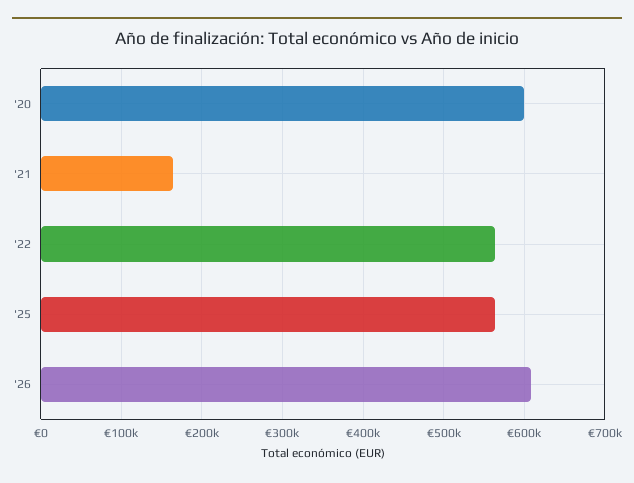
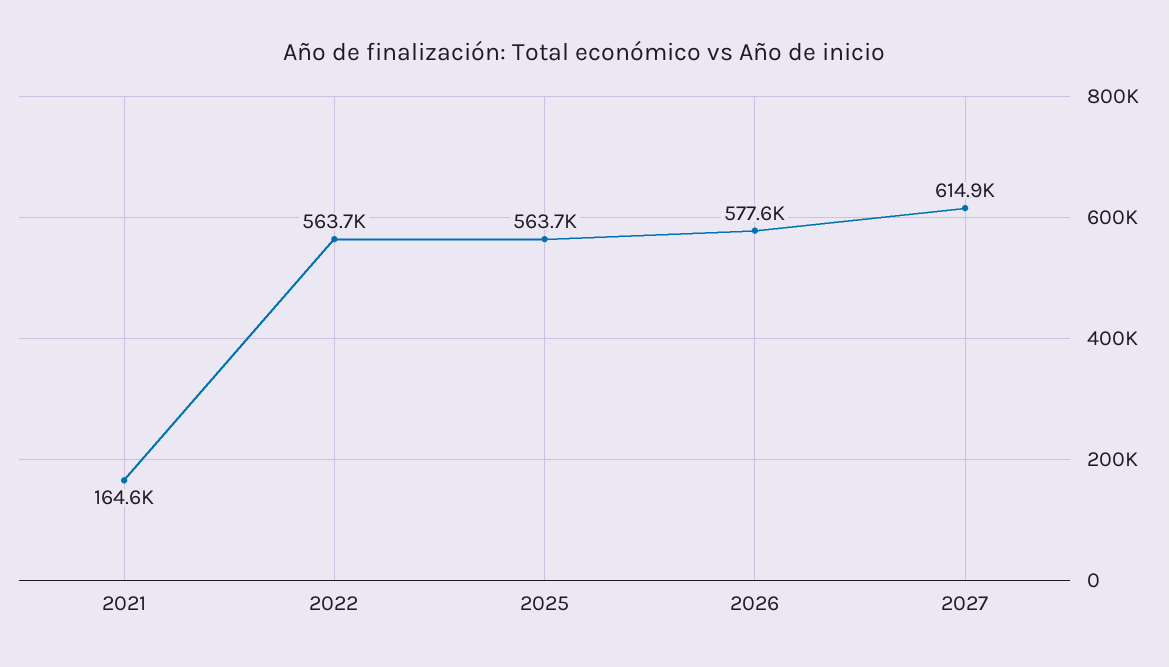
'20: 600000 -> none
'26: 610000 -> 577600
2027: none -> 614900

